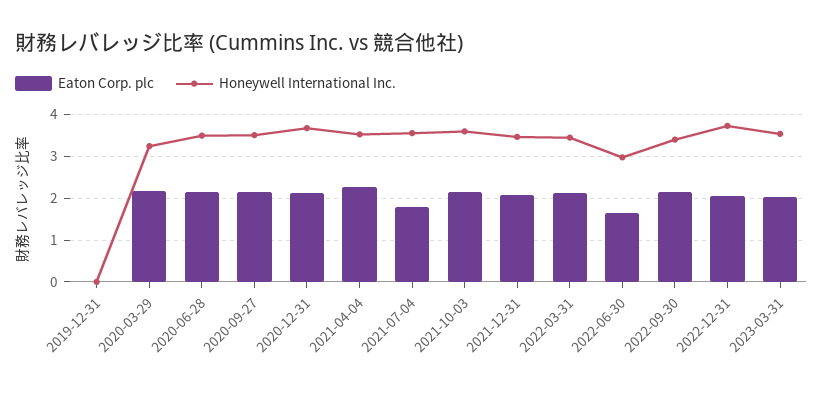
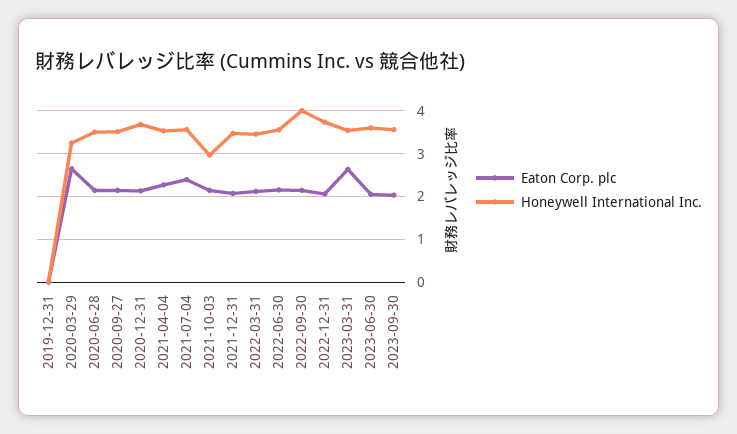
Eaton Corp. plc, 2020-03-29: 2.2 -> 2.6
Eaton Corp. plc, 2021-07-04: 1.8 -> 2.4
Honeywell International Inc., 2021-10-03: 3.6 -> 3
Eaton Corp. plc, 2022-06-30: 1.6 -> 2.2
Honeywell International Inc., 2022-06-30: 3 -> 3.6
Honeywell International Inc., 2022-09-30: 3.4 -> 4
Eaton Corp. plc, 2023-03-31: 2 -> 2.6
Eaton Corp. plc, 2023-06-30: none -> 2
Honeywell International Inc., 2023-06-30: none -> 3.6
Eaton Corp. plc, 2023-09-30: none -> 2
Honeywell International Inc., 2023-09-30: none -> 3.6

